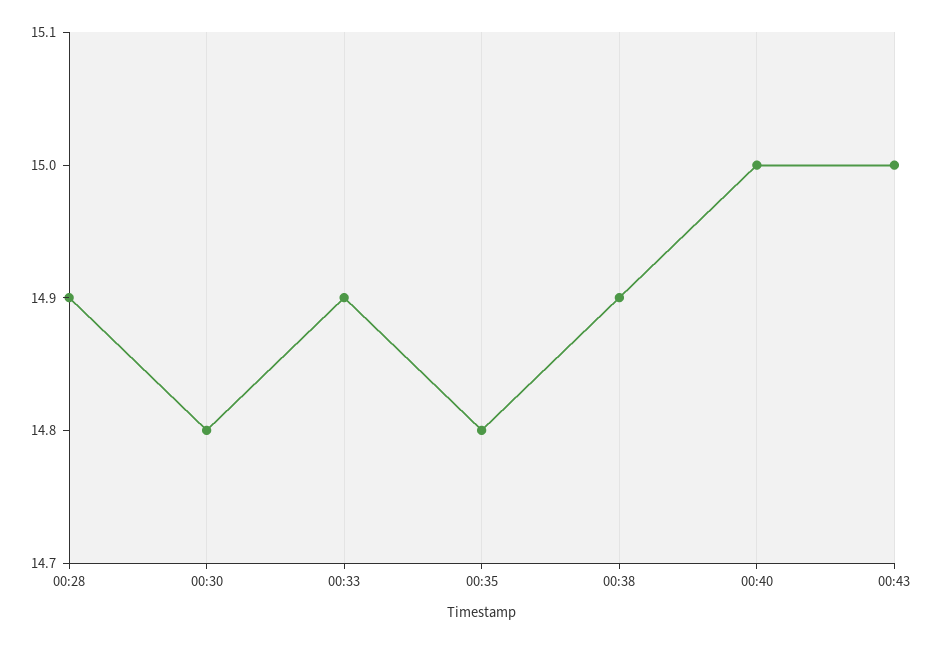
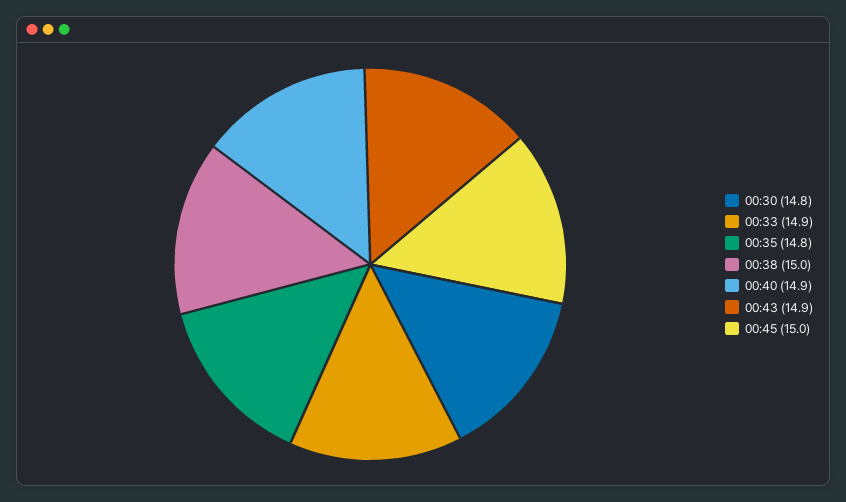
00:28: 14.9 -> none
00:38: 14.9 -> 15
00:40: 15 -> 14.9
00:43: 15 -> 14.9
00:45: none -> 15

